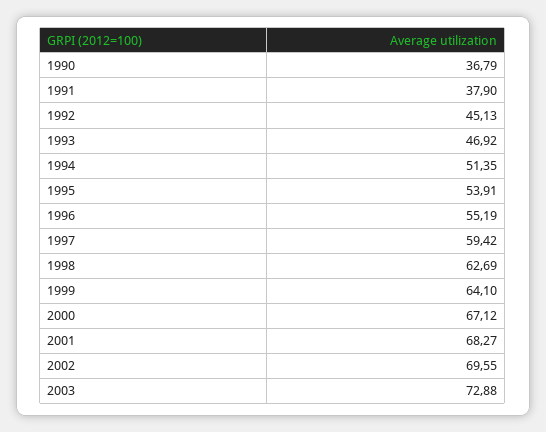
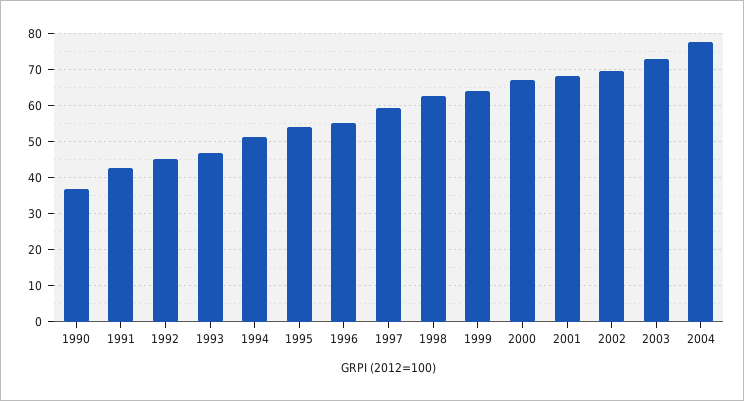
1991: 37.9 -> 42
2004: none -> 78

